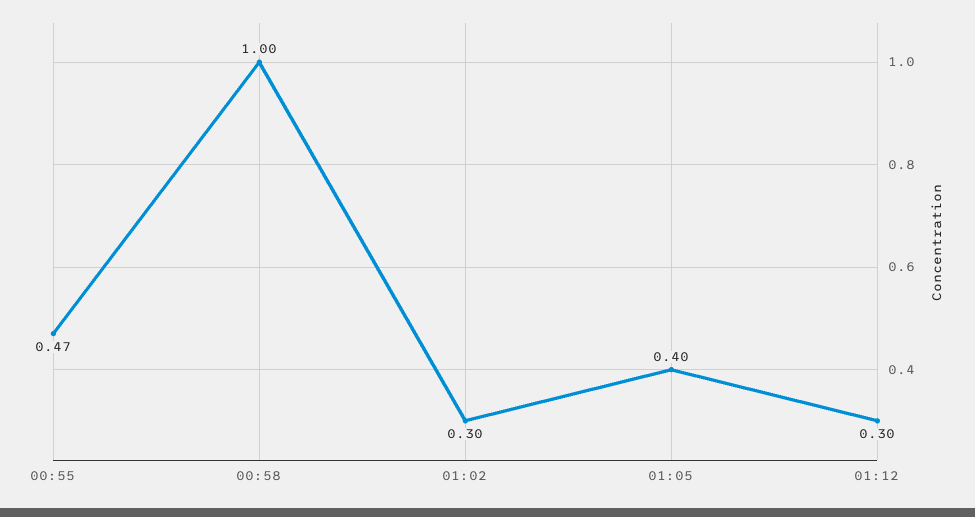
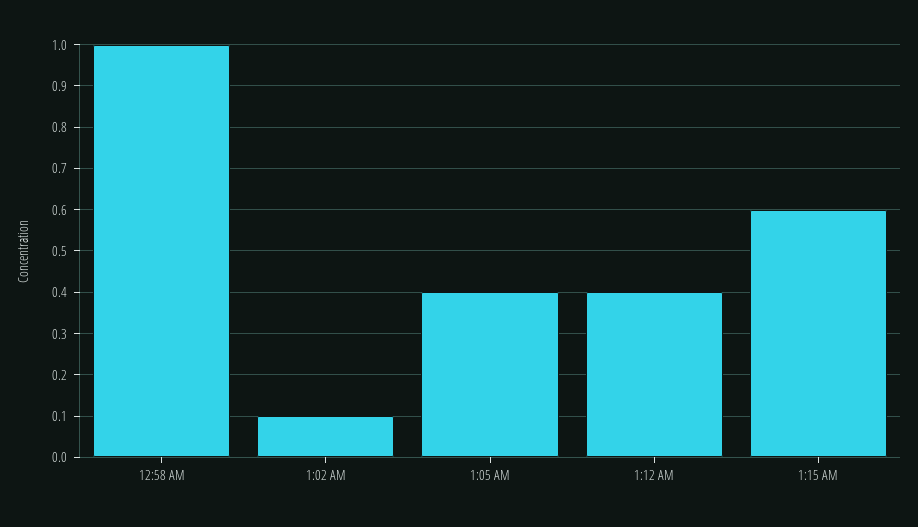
00:55: 0.47 -> none
01:02: 0.3 -> 0.1
01:12: 0.3 -> 0.4
1:15 AM: none -> 0.6

